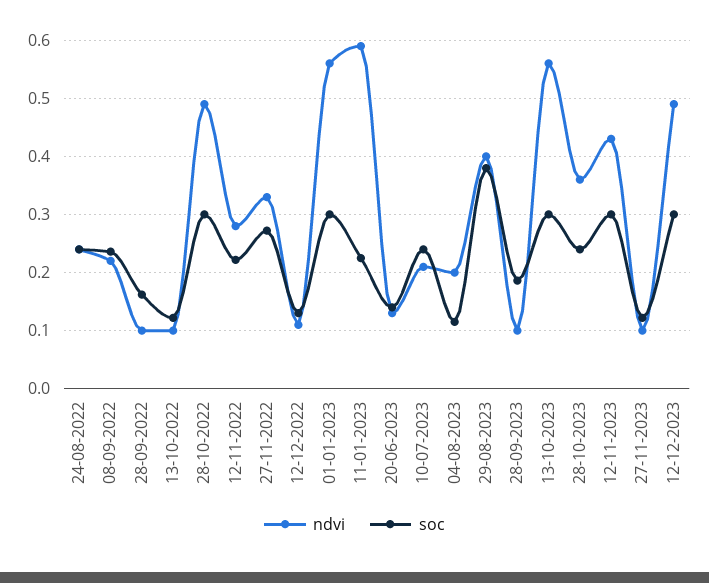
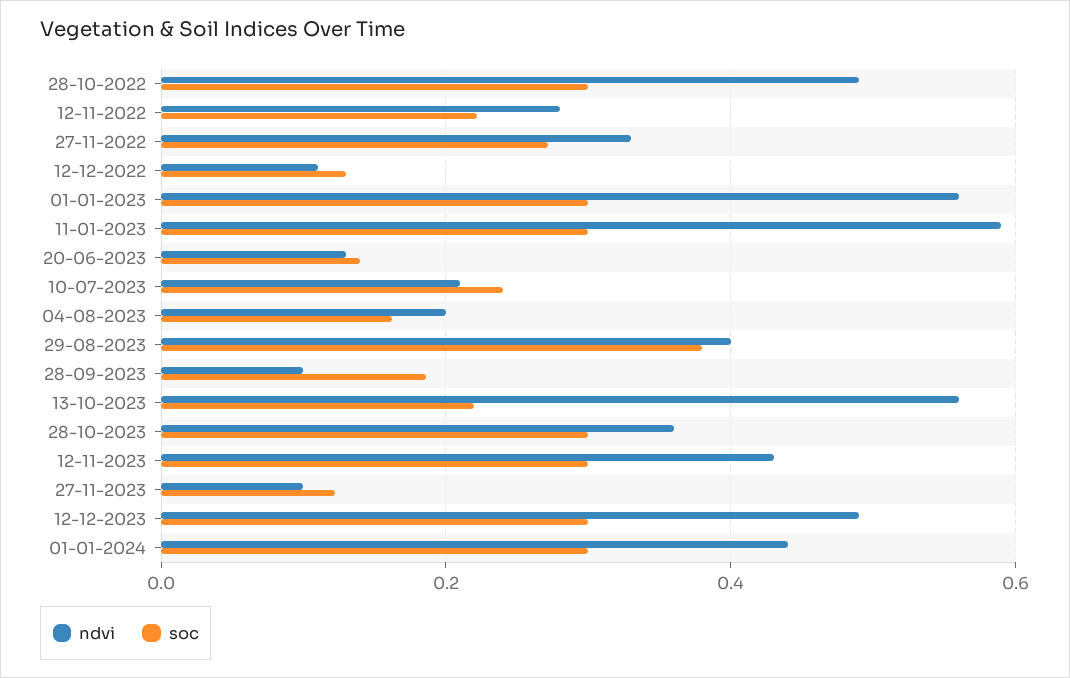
ndvi, 24-08-2022: 0.24 -> none
soc, 24-08-2022: 0.24 -> none
ndvi, 08-09-2022: 0.22 -> none
soc, 08-09-2022: 0.24 -> none
ndvi, 28-09-2022: 0.1 -> none
soc, 28-09-2022: 0.16 -> none
ndvi, 13-10-2022: 0.1 -> none
soc, 13-10-2022: 0.12 -> none
soc, 11-01-2023: 0.22 -> 0.3
soc, 04-08-2023: 0.12 -> 0.16
soc, 13-10-2023: 0.3 -> 0.22
soc, 28-10-2023: 0.24 -> 0.3
ndvi, 01-01-2024: none -> 0.44
soc, 01-01-2024: none -> 0.3

